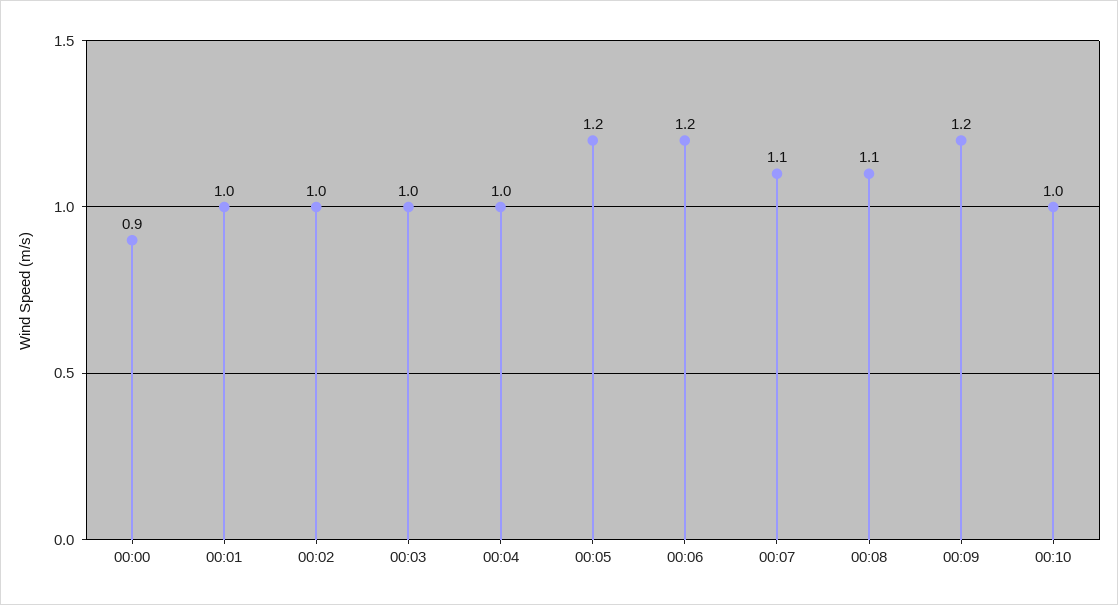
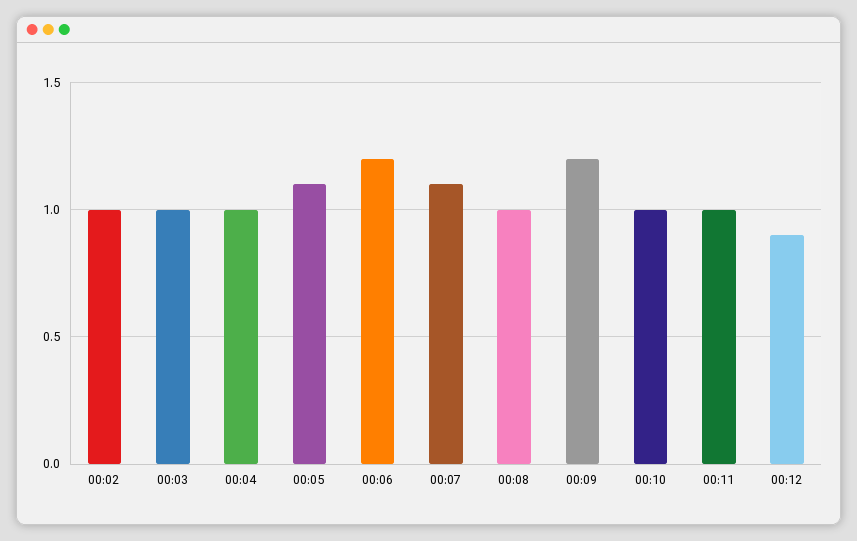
00:00: 0.9 -> none
00:01: 1 -> none
00:05: 1.2 -> 1.1
00:08: 1.1 -> 1
00:11: none -> 1
00:12: none -> 0.9

